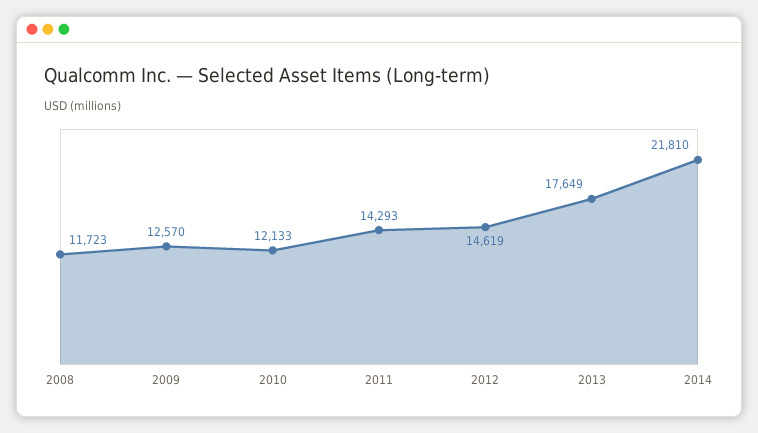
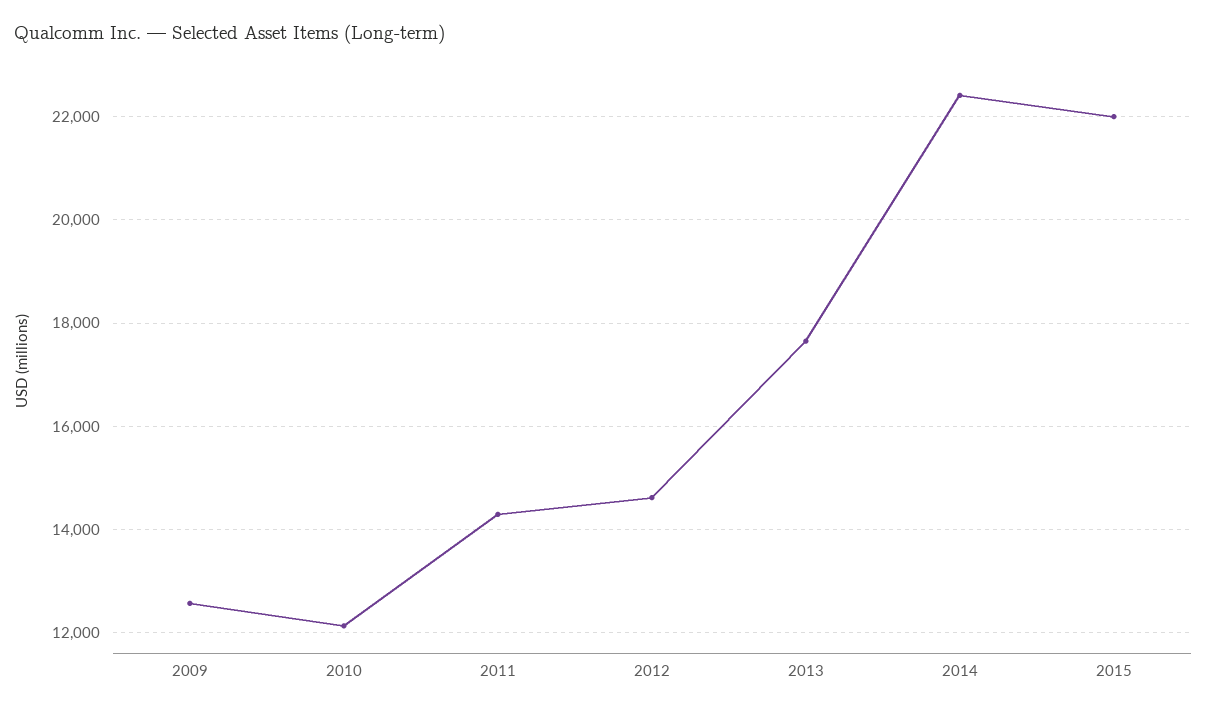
2008: 11723 -> none
2014: 21810 -> 22400
2015: none -> 22000

